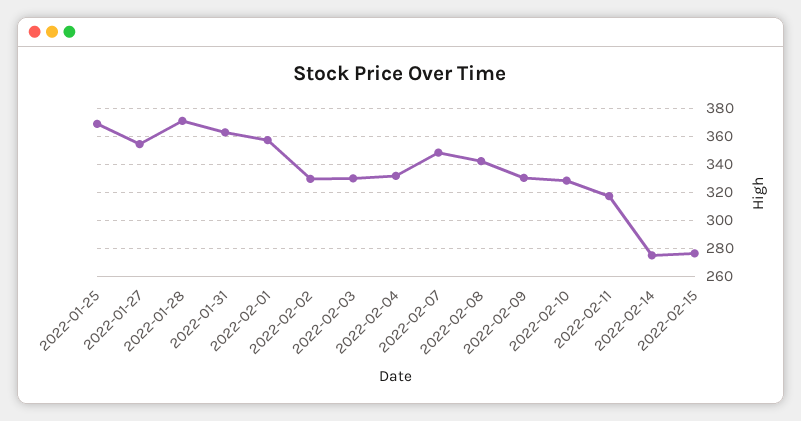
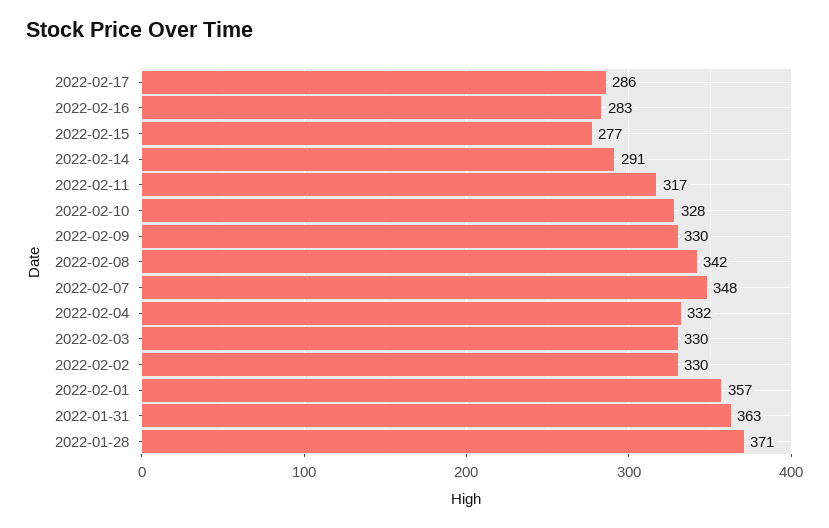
2022-01-25: 370 -> none
2022-01-27: 355 -> none
2022-02-14: 275 -> 291
2022-02-17: none -> 286
2022-02-16: none -> 283

